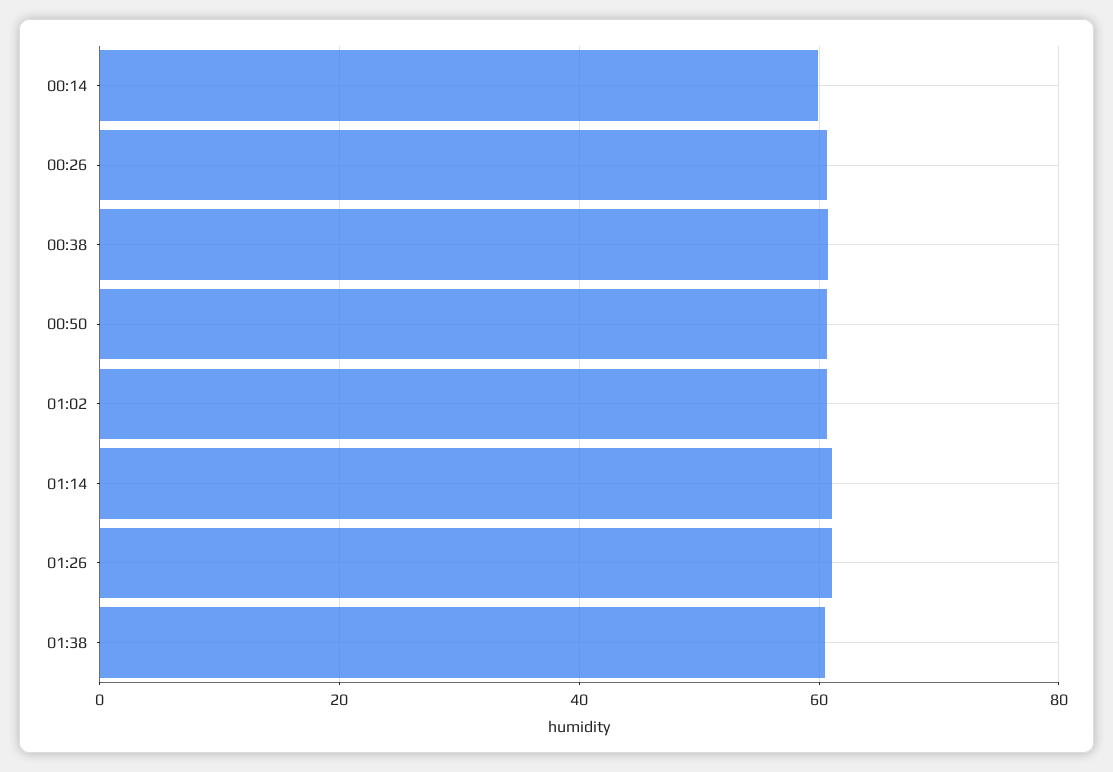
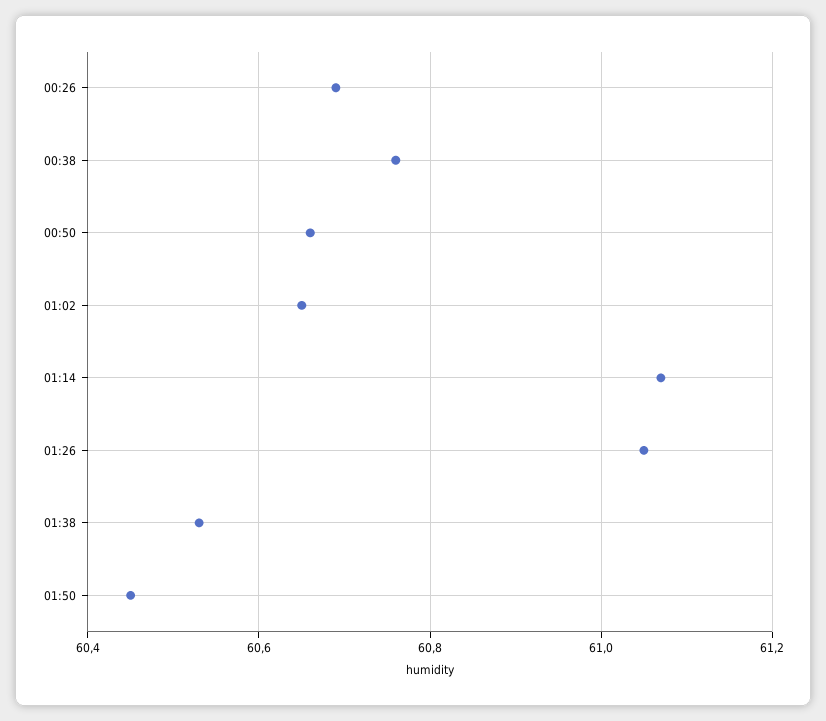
00:14: 60 -> none
01:50: none -> 60.45

